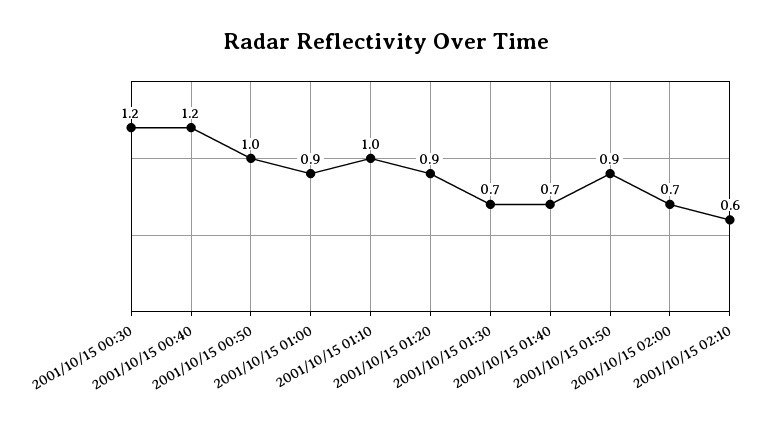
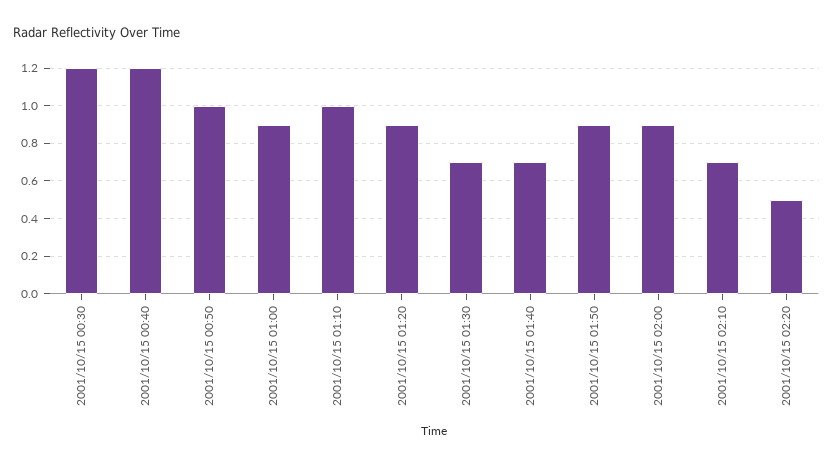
2001/10/15 02:00: 0.7 -> 0.9
2001/10/15 02:10: 0.6 -> 0.7
2001/10/15 02:20: none -> 0.5

